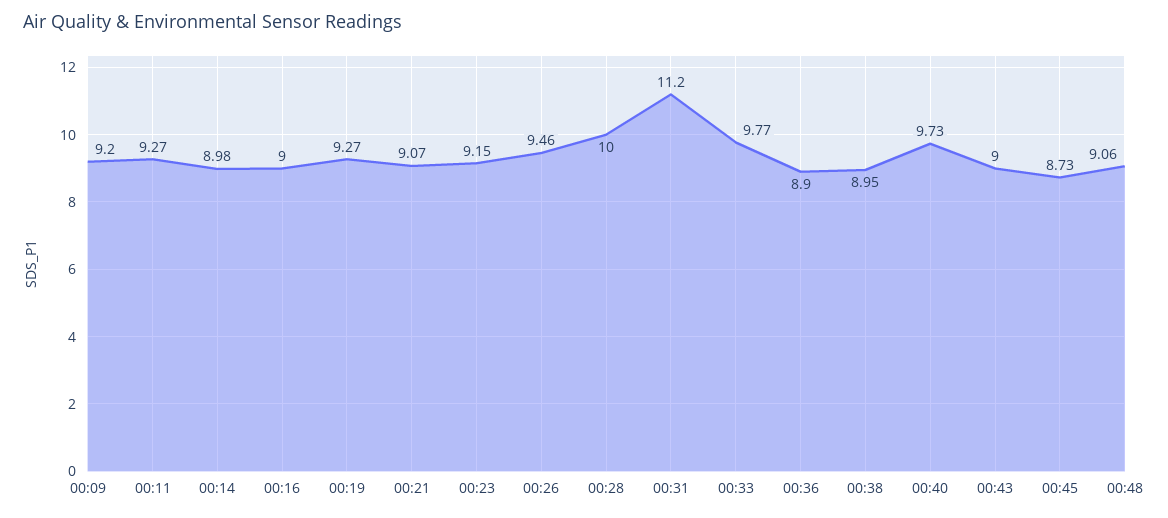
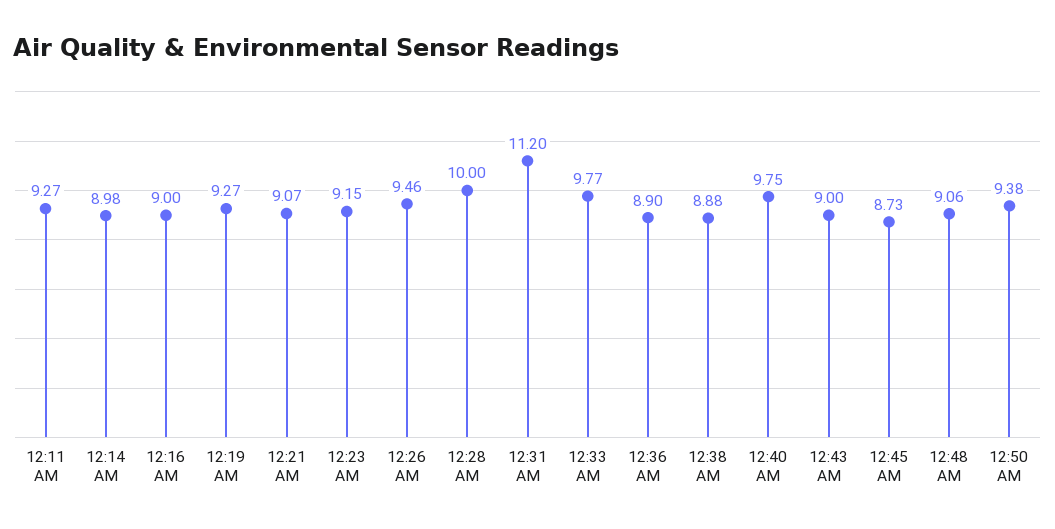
00:09: 9.2 -> none
00:38: 8.95 -> 8.88
00:40: 9.73 -> 9.75
12:50 AM: none -> 9.38

